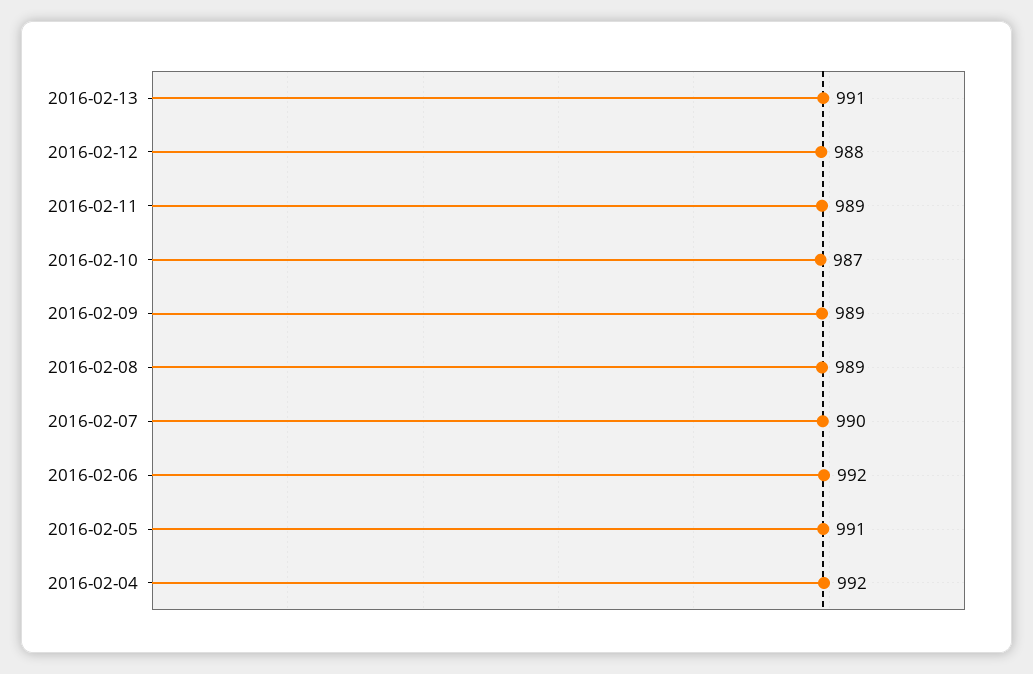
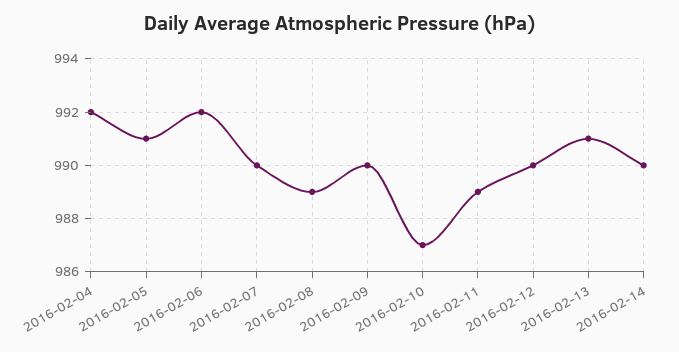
2016-02-12: 988 -> 990
2016-02-09: 989 -> 990
2016-02-14: none -> 990

